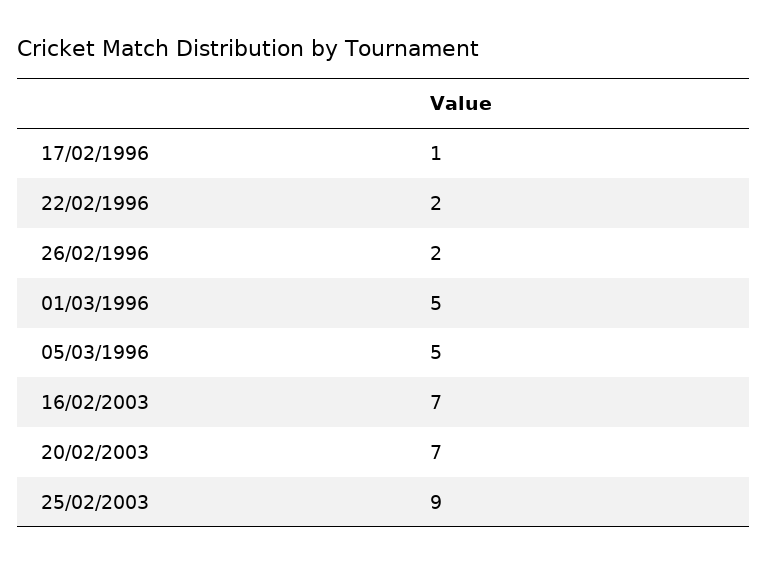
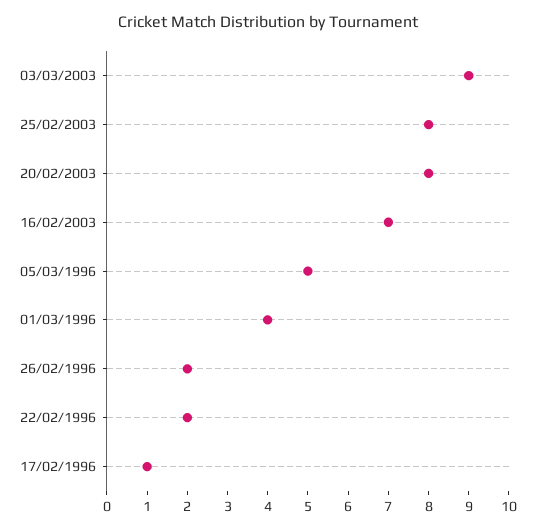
01/03/1996: 5 -> 4
20/02/2003: 7 -> 8
25/02/2003: 9 -> 8
03/03/2003: none -> 9

